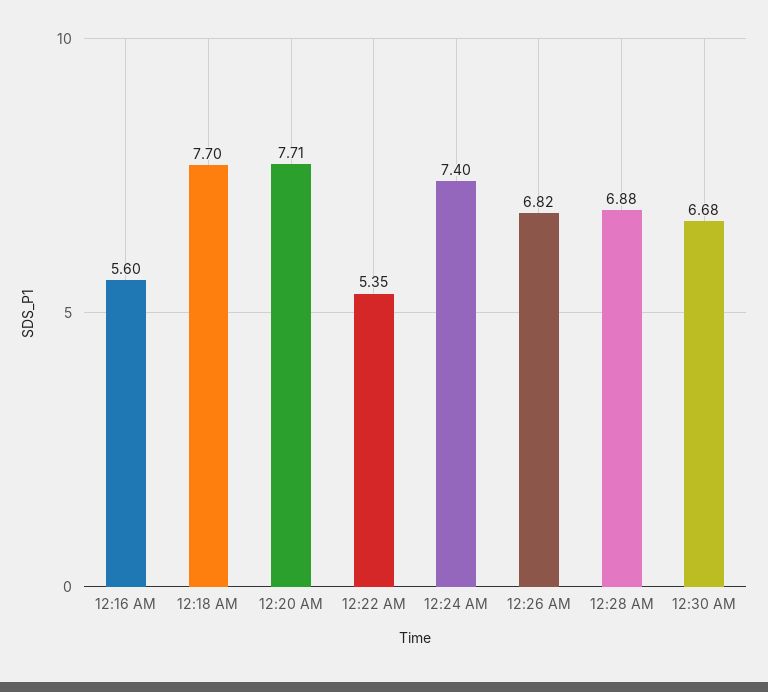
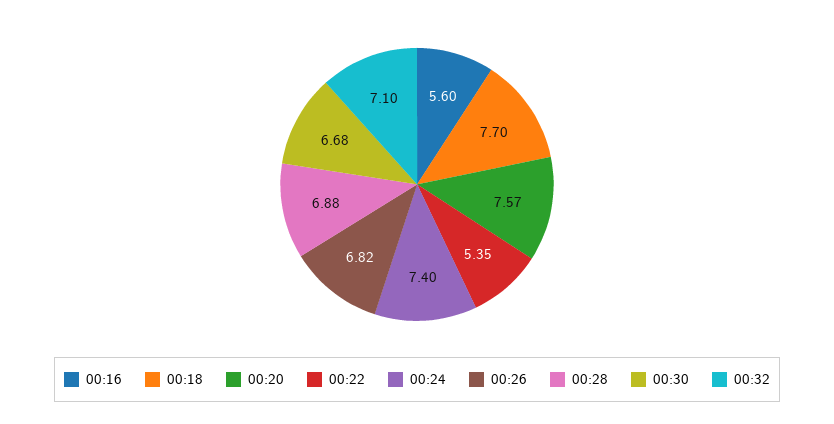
12:20 AM: 7.71 -> 7.57
00:32: none -> 7.1

